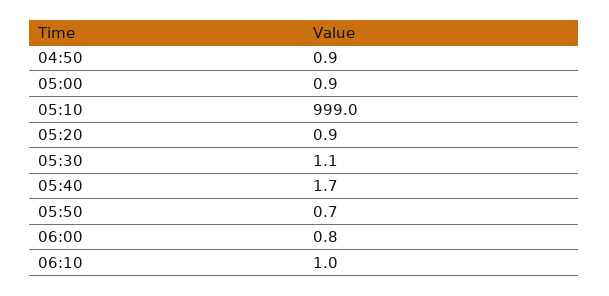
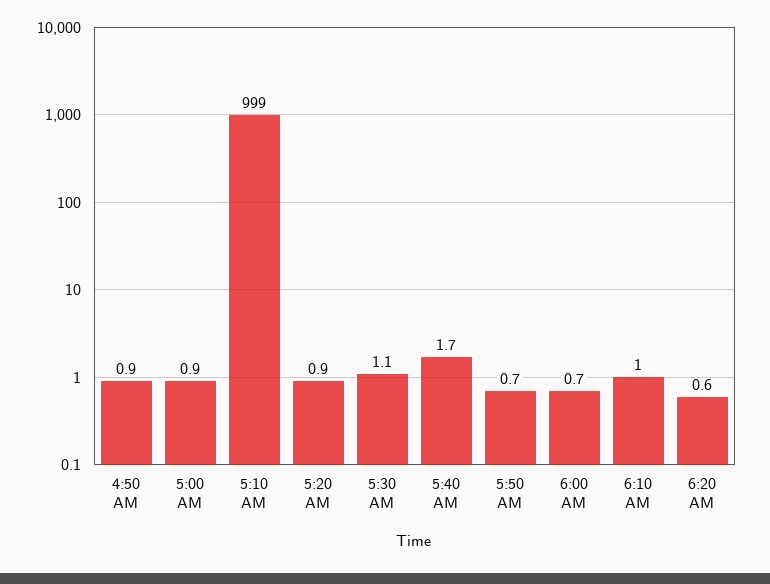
06:00: 0.8 -> 0.7
6:20 AM: none -> 0.6

